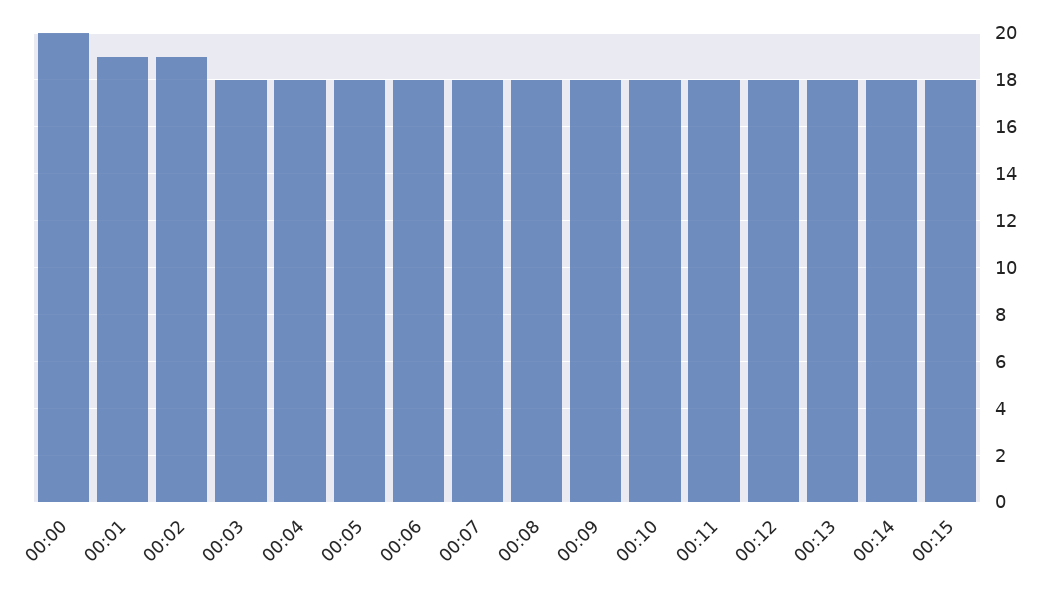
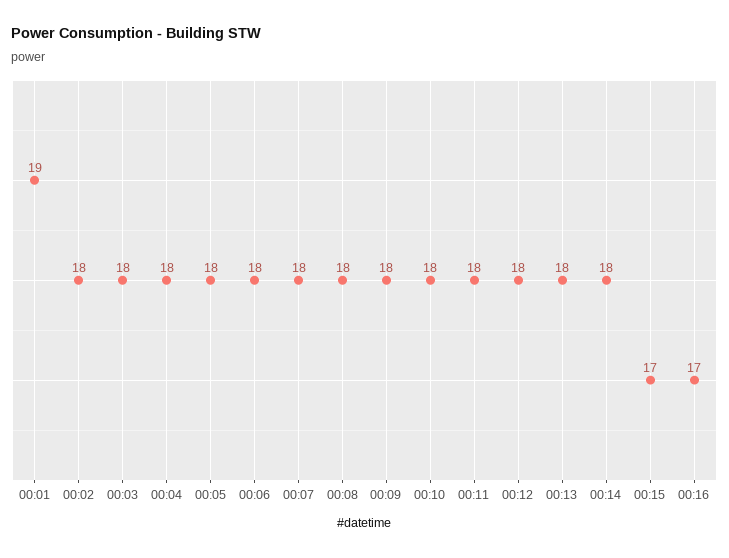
00:00: 20 -> none
00:02: 19 -> 18
00:15: 18 -> 17
00:16: none -> 17

